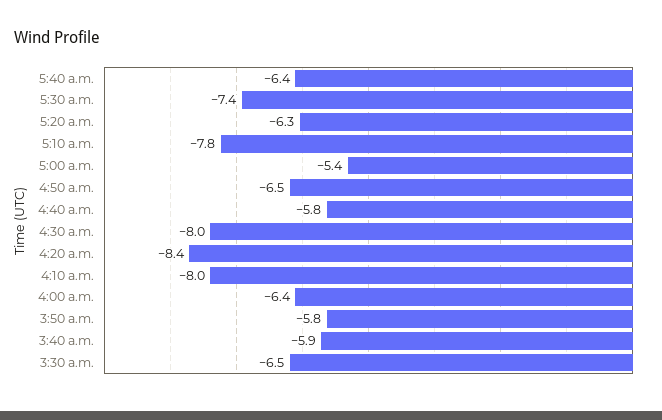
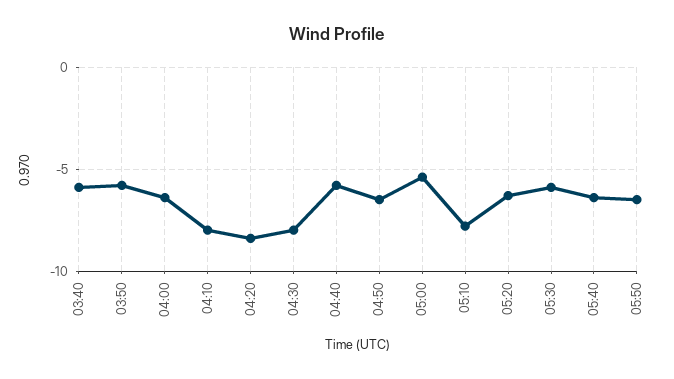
5:30 a.m.: -7.4 -> -6
3:30 a.m.: -6.5 -> none
05:50: none -> -6.5

